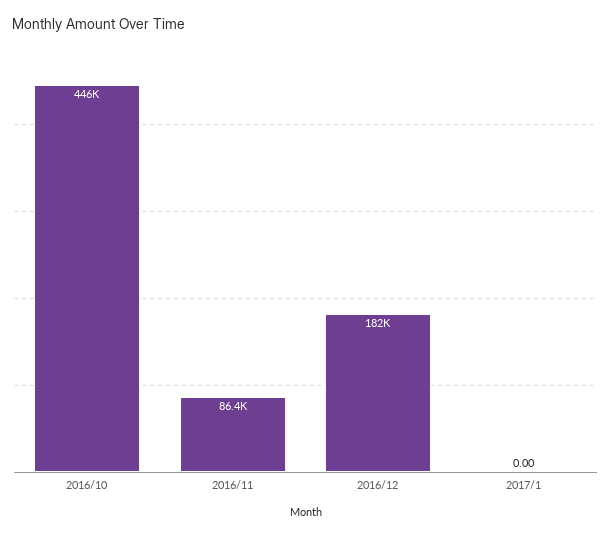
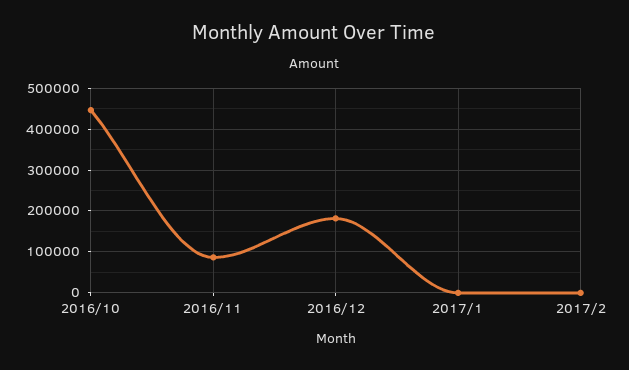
2017/2: none -> 0

